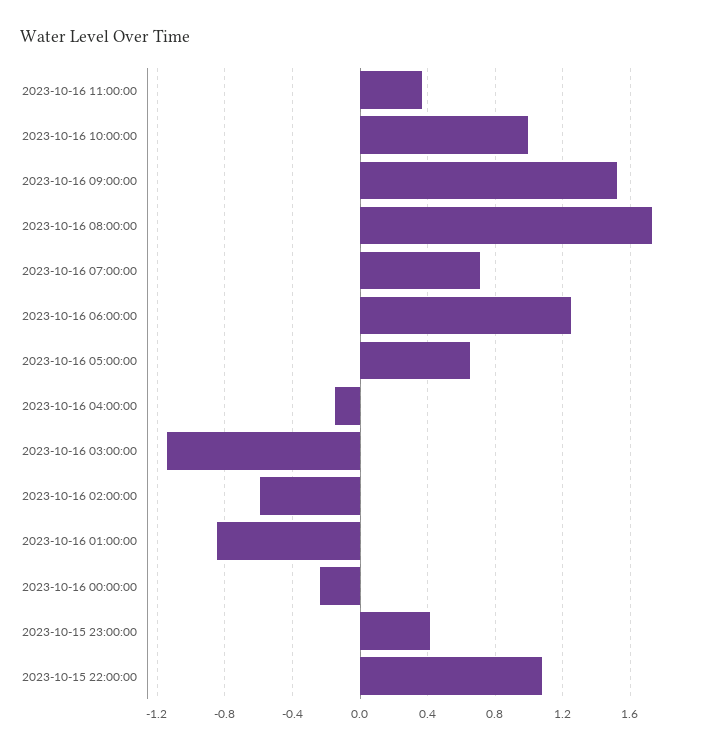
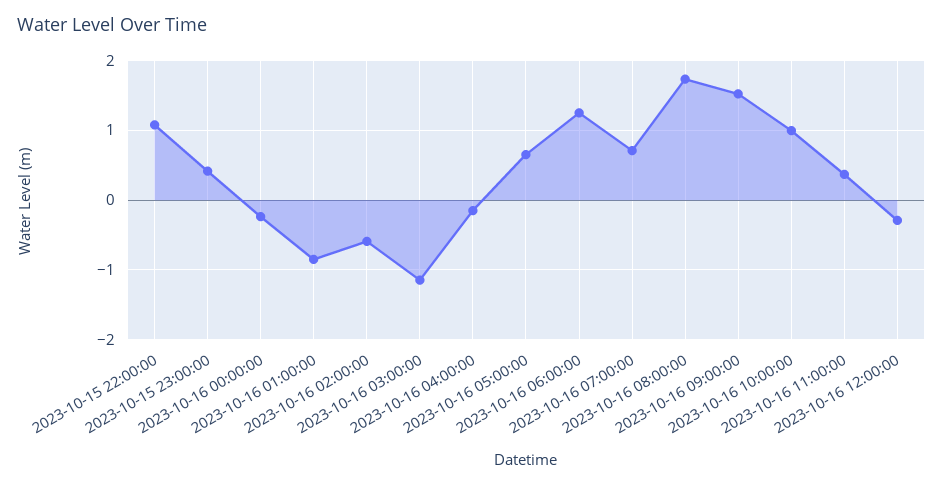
2023-10-16 12:00:00: none -> -0.3

